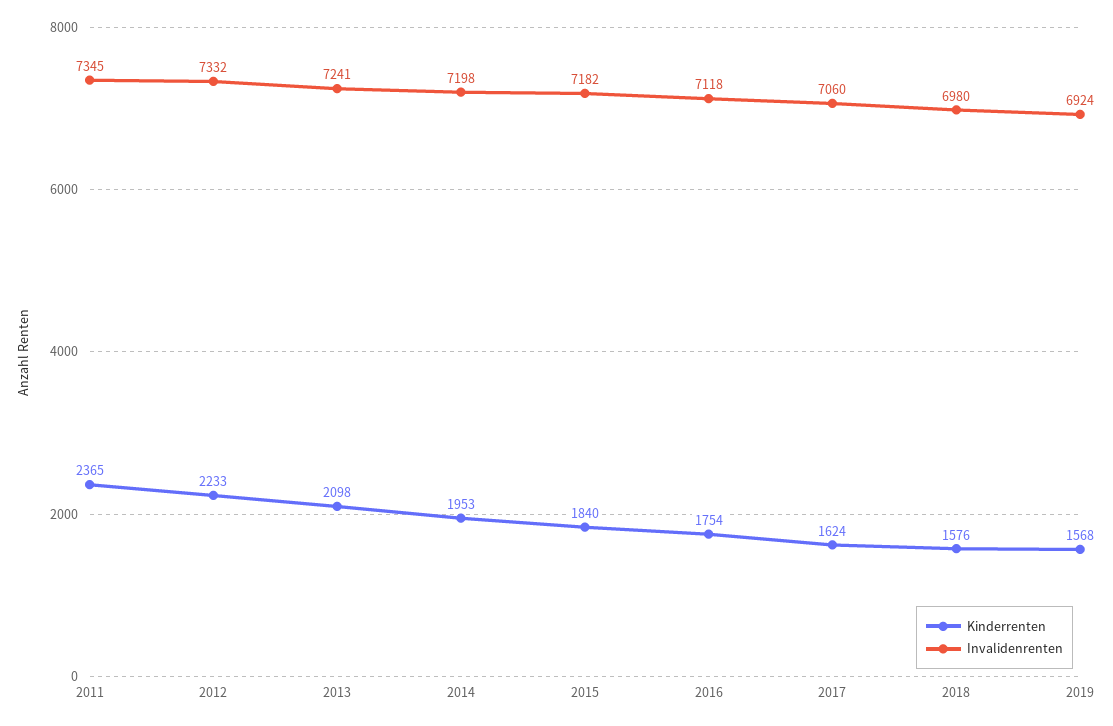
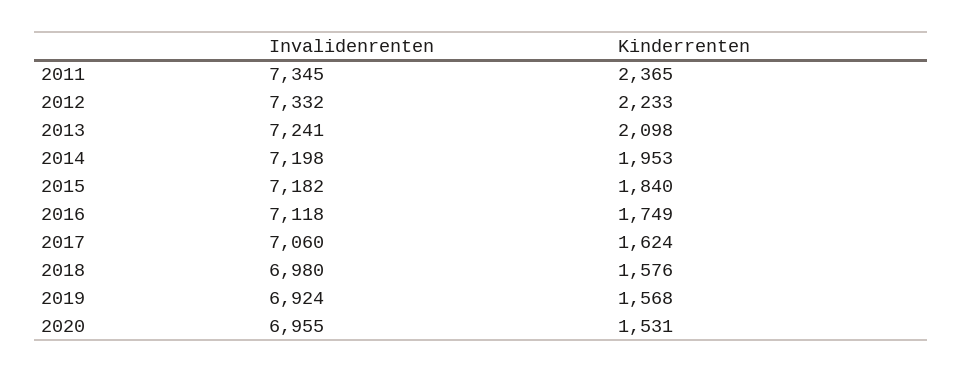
Kinderrenten, 2016: 1754 -> 1749
Invalidenrenten, 2020: none -> 6955
Kinderrenten, 2020: none -> 1531

